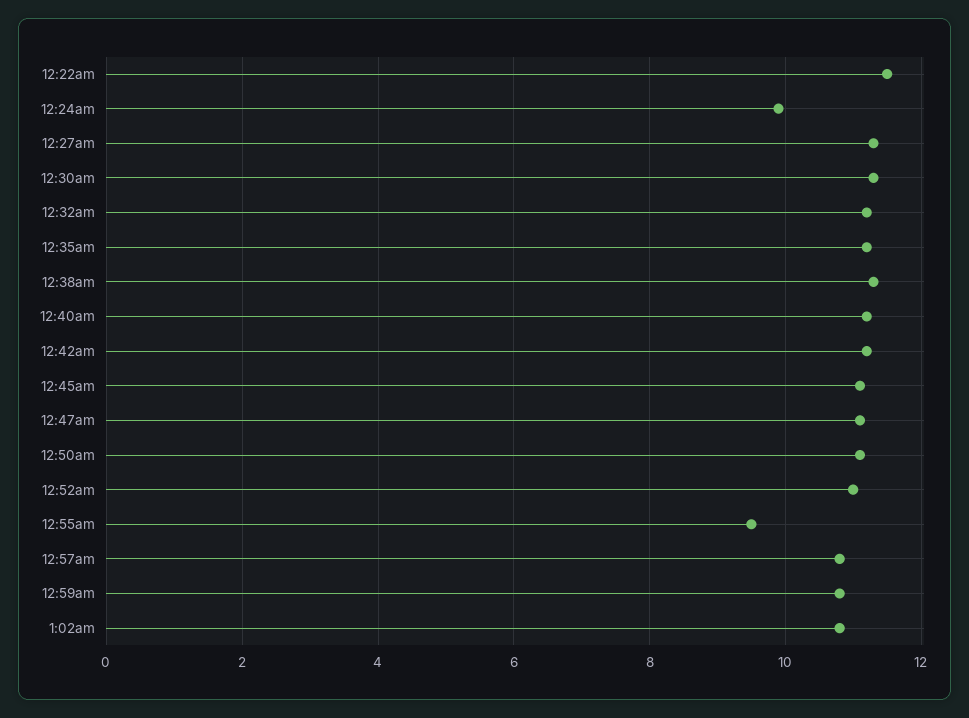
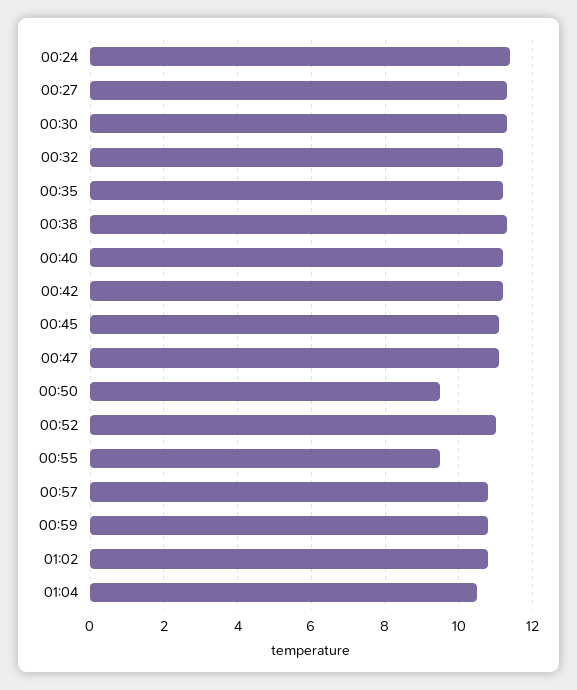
12:22am: 11.5 -> none
12:24am: 10 -> 11.5
12:50am: 11 -> 9.5
01:04: none -> 10.5

